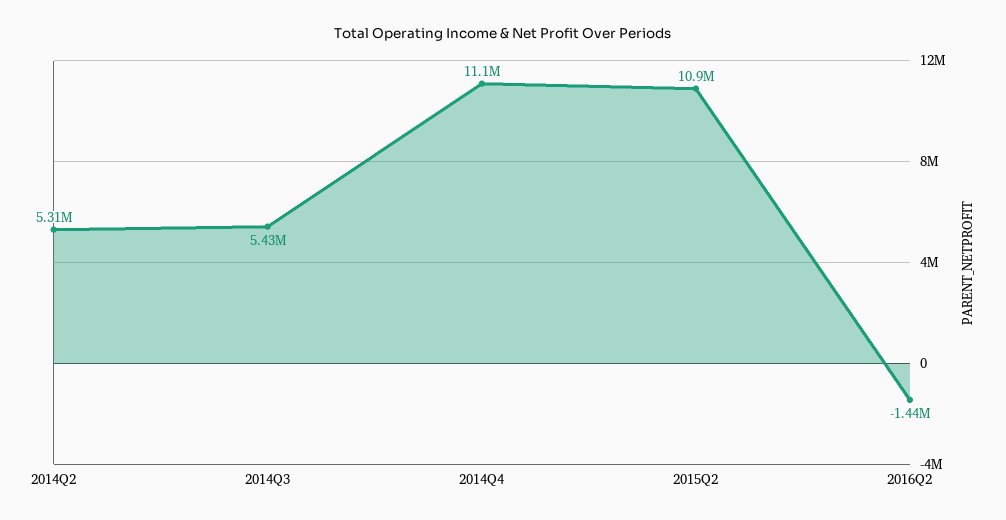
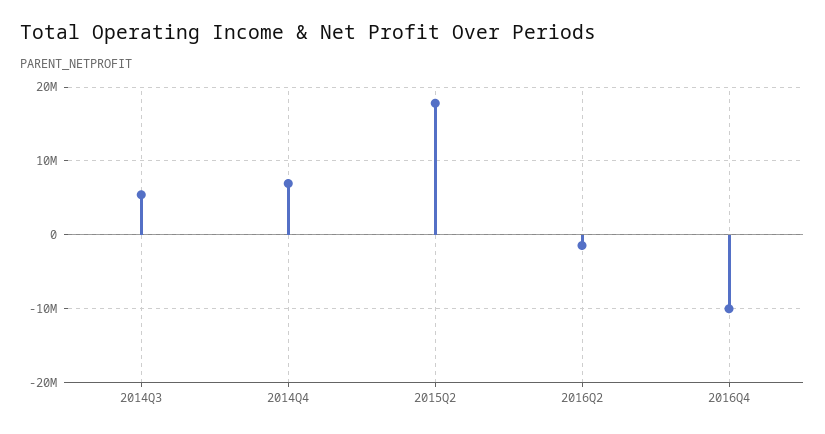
2014Q2: 5310000 -> none
2014Q4: 11100000 -> 7000000
2015Q2: 10900000 -> 18000000
2016Q4: none -> -10000000

